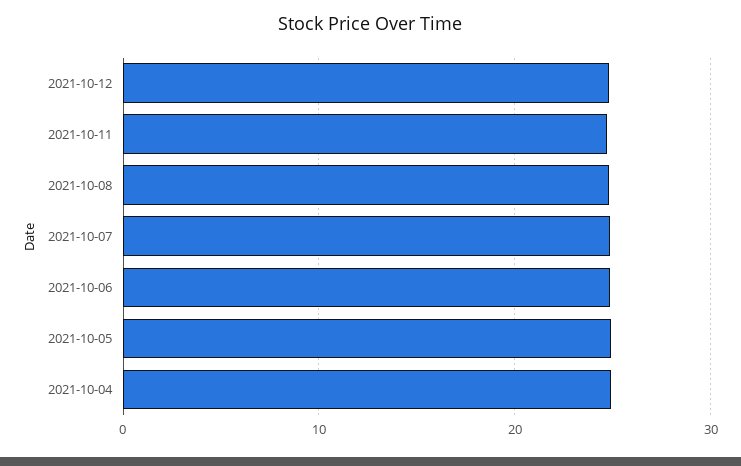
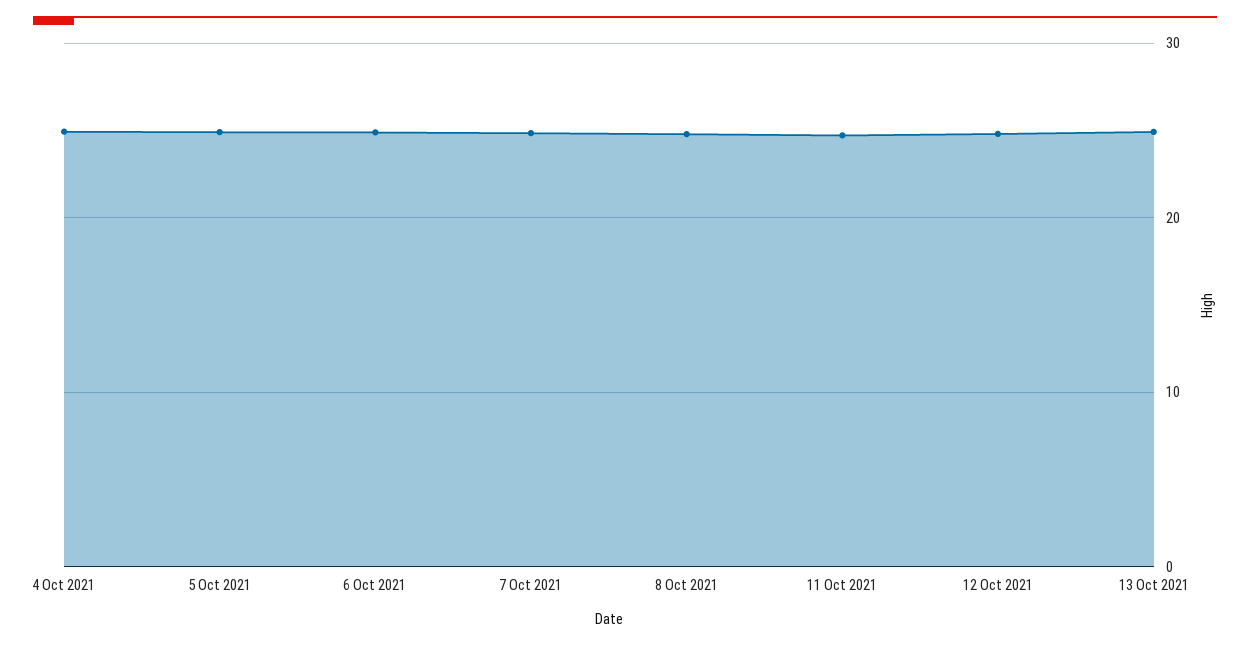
13 Oct 2021: none -> 25

